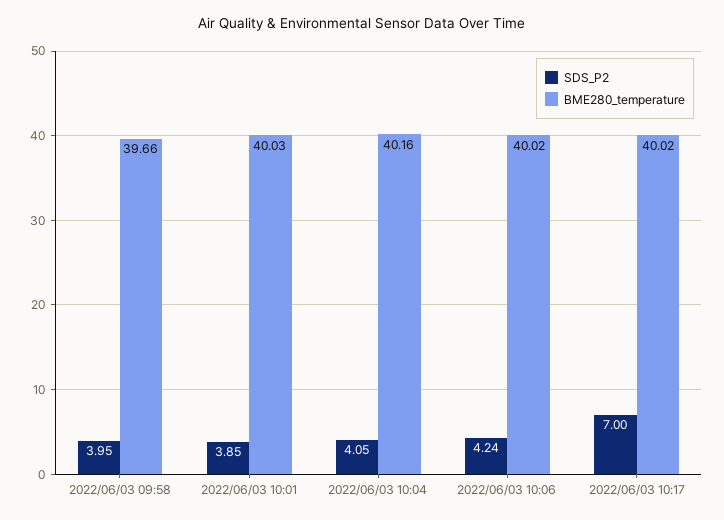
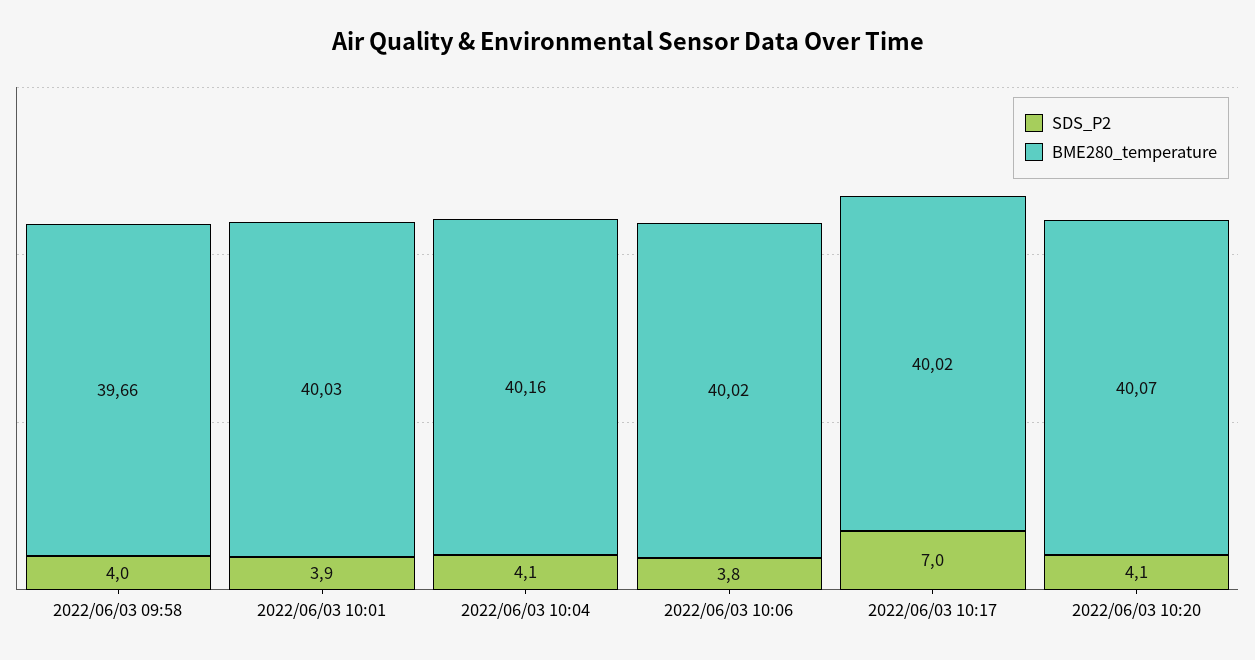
SDS_P2, 2022/06/03 10:06: 4.24 -> 3.8
SDS_P2, 2022/06/03 10:20: none -> 4.1
BME280_temperature, 2022/06/03 10:20: none -> 40.07

